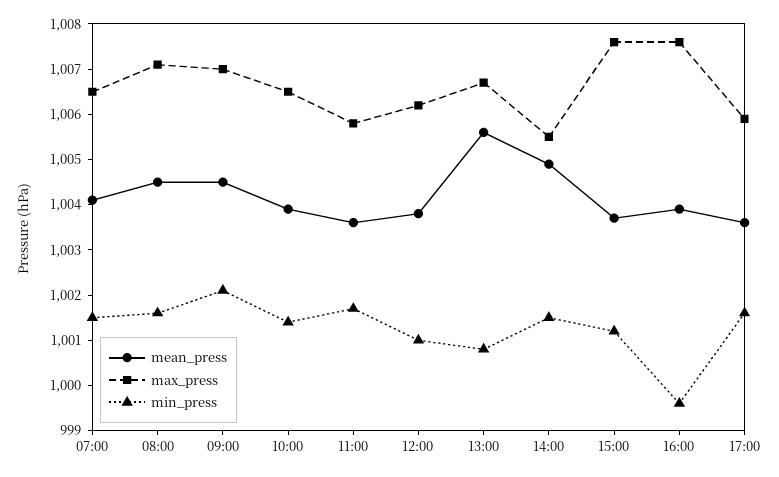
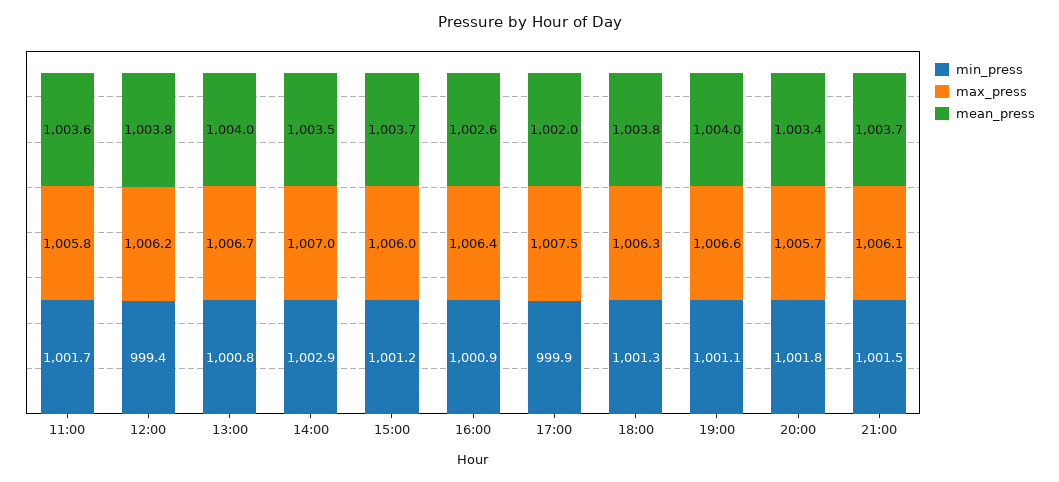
mean_press, 07:00: 1004 -> none
max_press, 07:00: 1006.5 -> none
min_press, 07:00: 1001.5 -> none
mean_press, 08:00: 1004.5 -> none
max_press, 08:00: 1007 -> none
min_press, 08:00: 1001.5 -> none
mean_press, 09:00: 1004.5 -> none
max_press, 09:00: 1007 -> none
min_press, 09:00: 1002 -> none
mean_press, 10:00: 1004 -> none
max_press, 10:00: 1006.5 -> none
min_press, 10:00: 1001.5 -> none
min_press, 12:00: 1001 -> 999.4
mean_press, 13:00: 1005.5 -> 1004
mean_press, 14:00: 1005 -> 1003.5
max_press, 14:00: 1005.5 -> 1007
min_press, 14:00: 1001.5 -> 1002.9
max_press, 15:00: 1007.5 -> 1006
mean_press, 16:00: 1004 -> 1002.6
max_press, 16:00: 1007.5 -> 1006.4
min_press, 16:00: 999.5 -> 1000.9
mean_press, 17:00: 1003.5 -> 1002
max_press, 17:00: 1006 -> 1007.5
min_press, 17:00: 1001.5 -> 999.9
min_press, 18:00: none -> 1001.3
max_press, 18:00: none -> 1006.3
mean_press, 18:00: none -> 1003.8
min_press, 19:00: none -> 1001.1
max_press, 19:00: none -> 1006.6
mean_press, 19:00: none -> 1004
min_press, 20:00: none -> 1001.8
max_press, 20:00: none -> 1005.7
mean_press, 20:00: none -> 1003.4
min_press, 21:00: none -> 1001.5
max_press, 21:00: none -> 1006.1
mean_press, 21:00: none -> 1003.7

